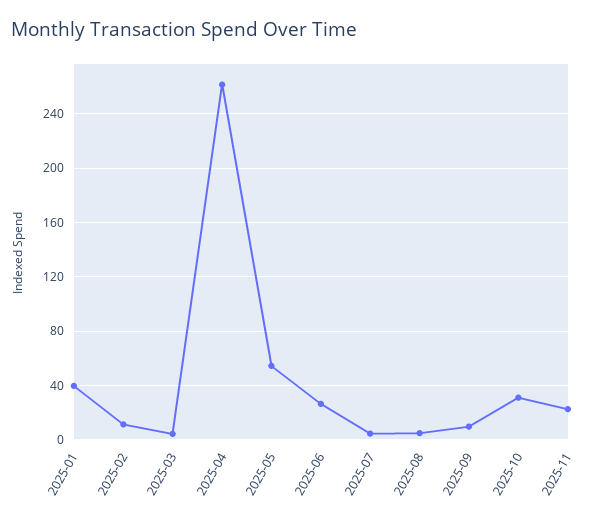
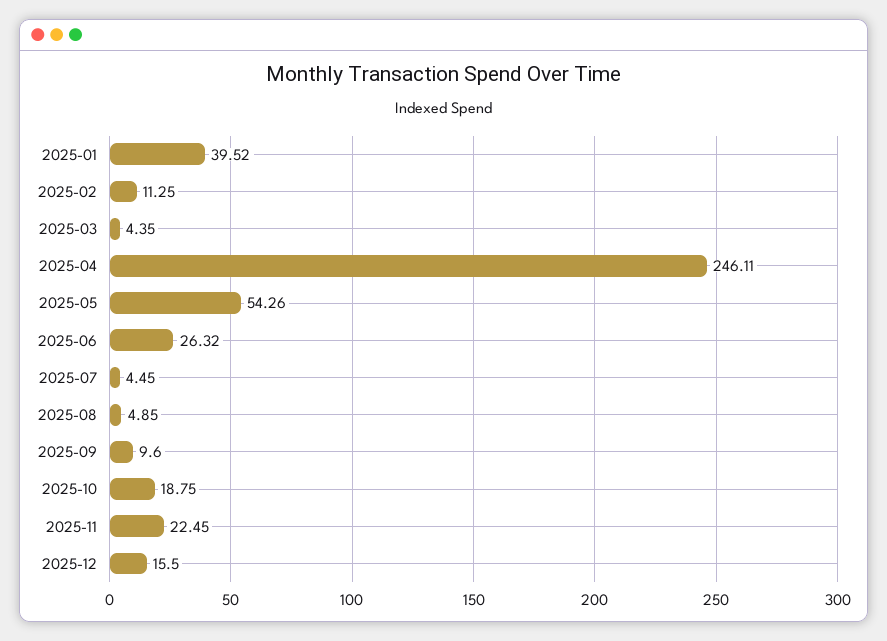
2025-04: 260 -> 246.11
2025-10: 30 -> 18.75
2025-12: none -> 15.5

